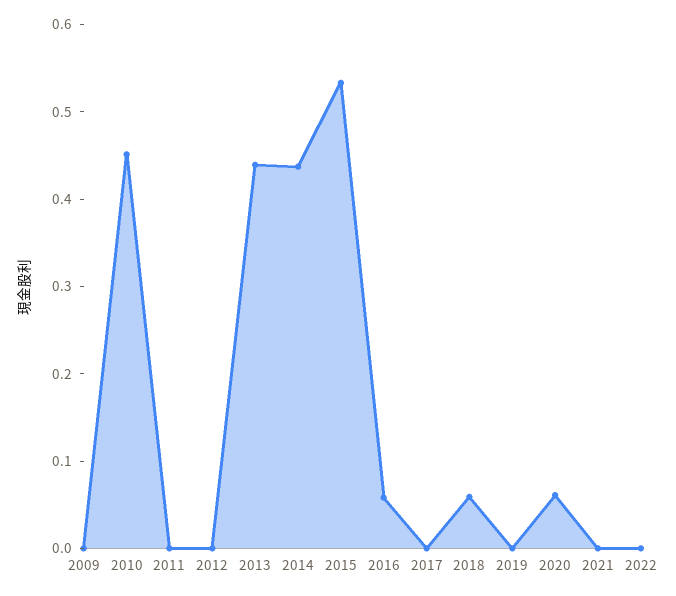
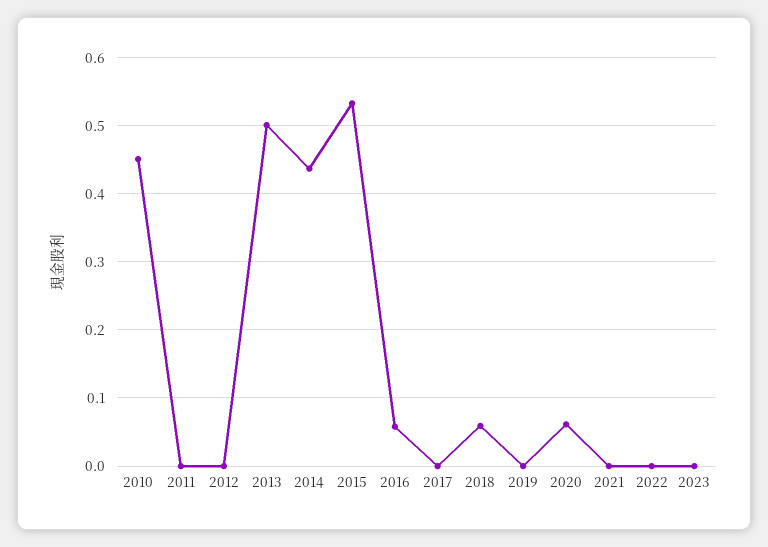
2009: 0 -> none
2013: 0.44 -> 0.5
2023: none -> 0

